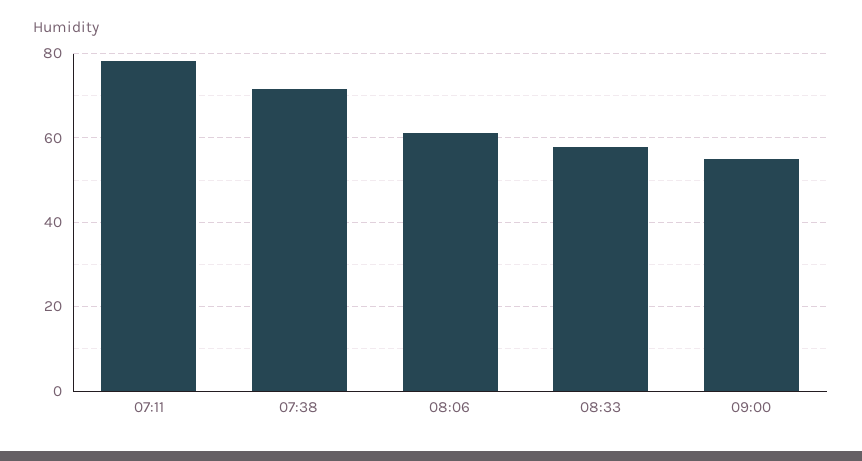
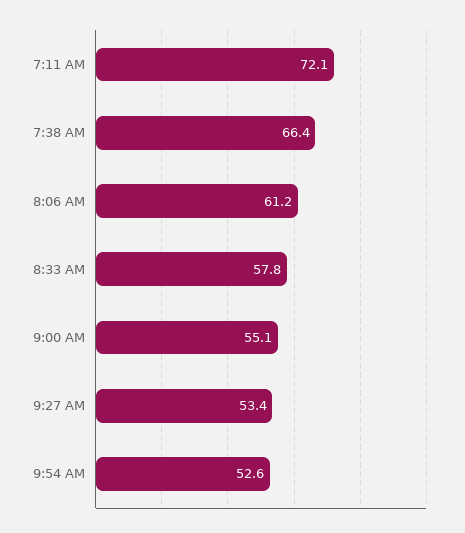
07:11: 78 -> 72.1
07:38: 72 -> 66.4
9:27 AM: none -> 53.4
9:54 AM: none -> 52.6

